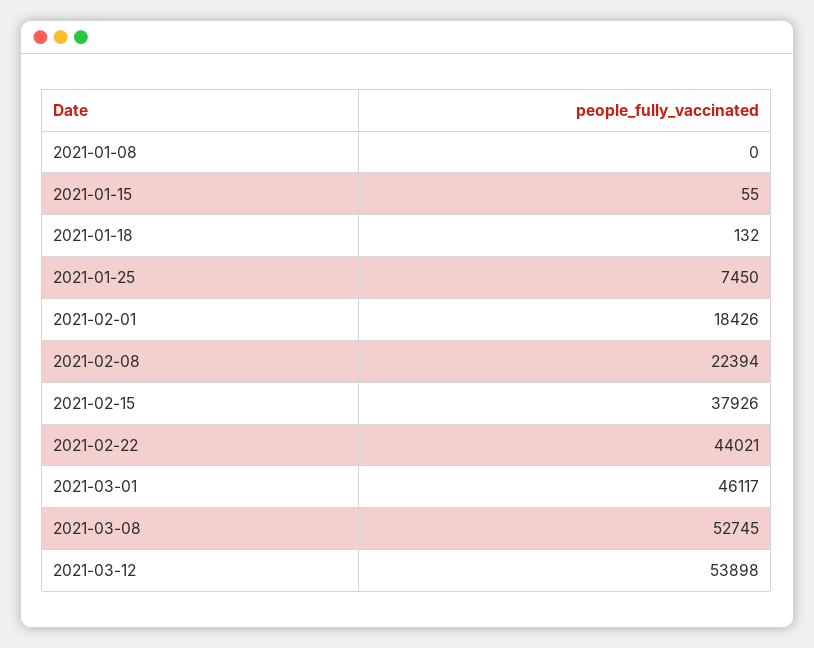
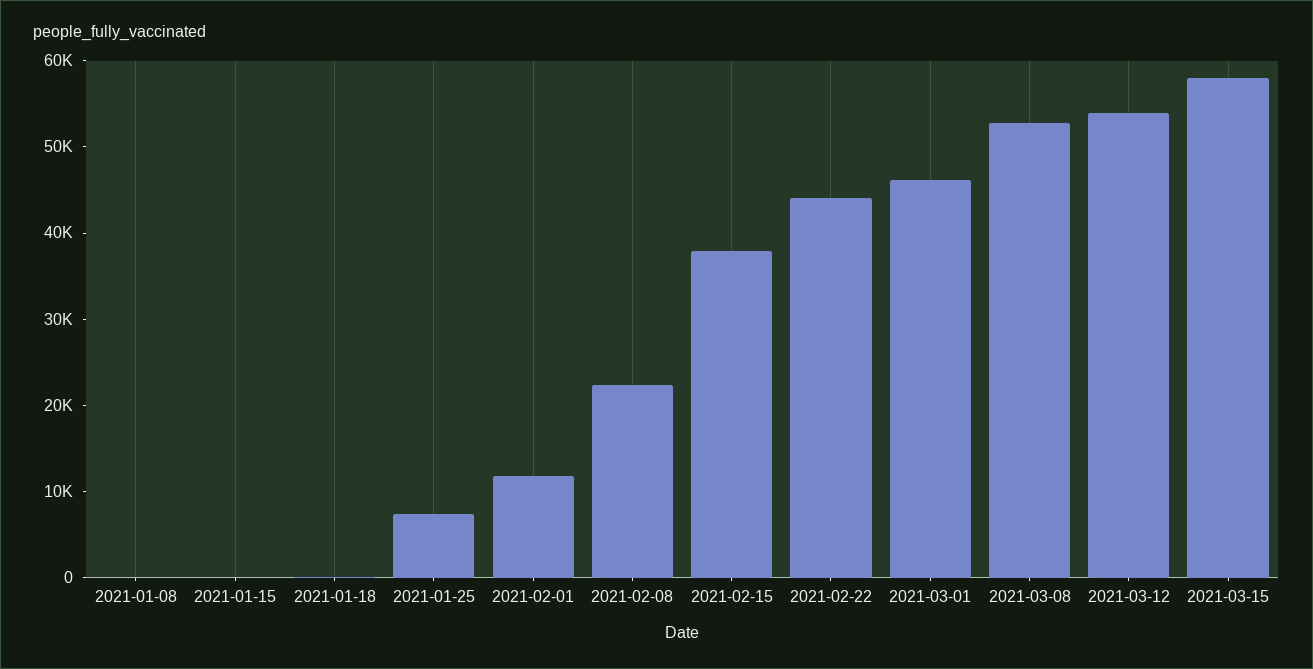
2021-02-01: 18426 -> 12000
2021-03-15: none -> 58000

